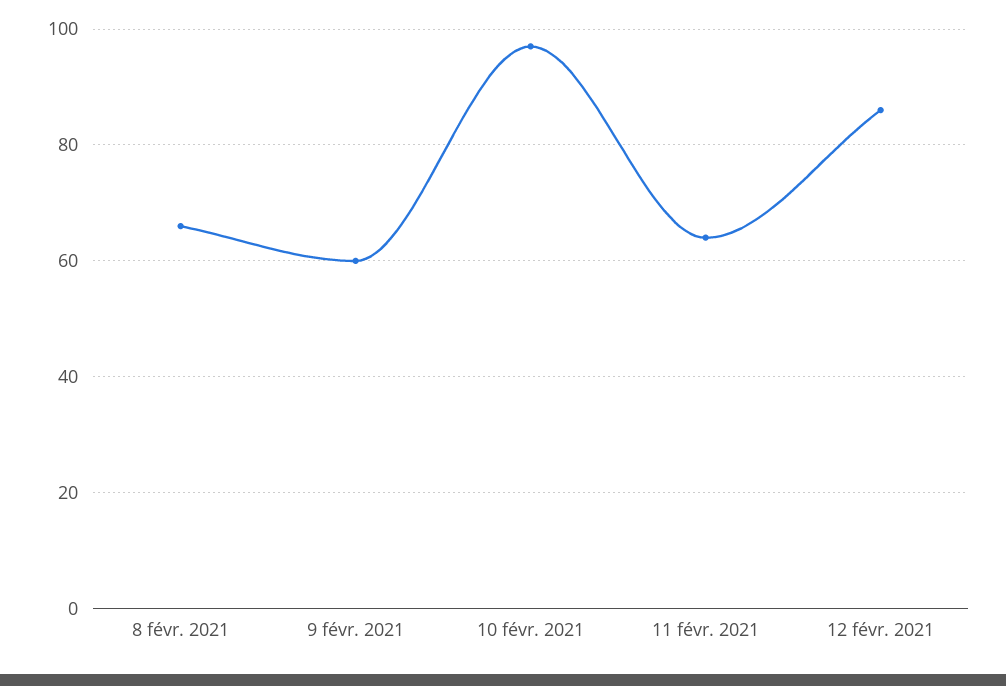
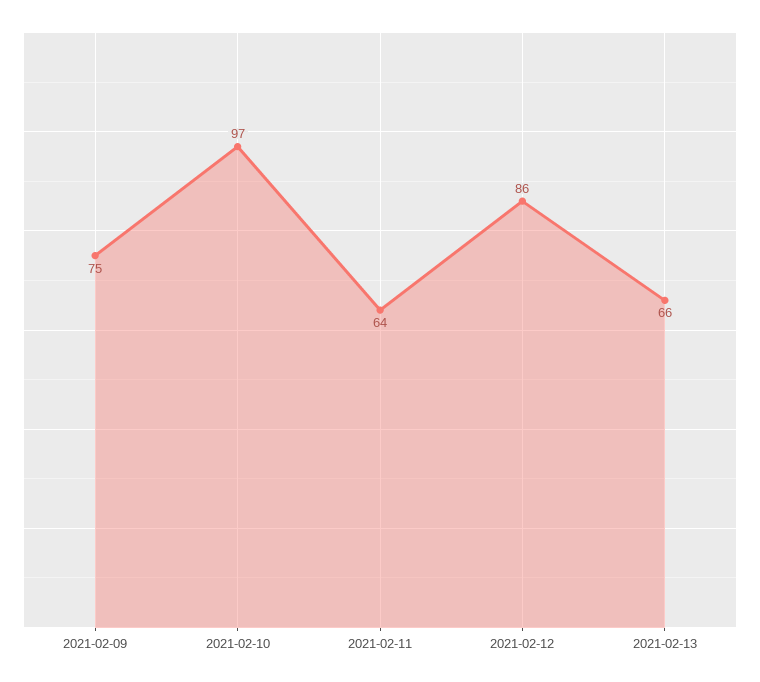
8 févr. 2021: 65 -> none
9 févr. 2021: 60 -> 75
2021-02-13: none -> 66

